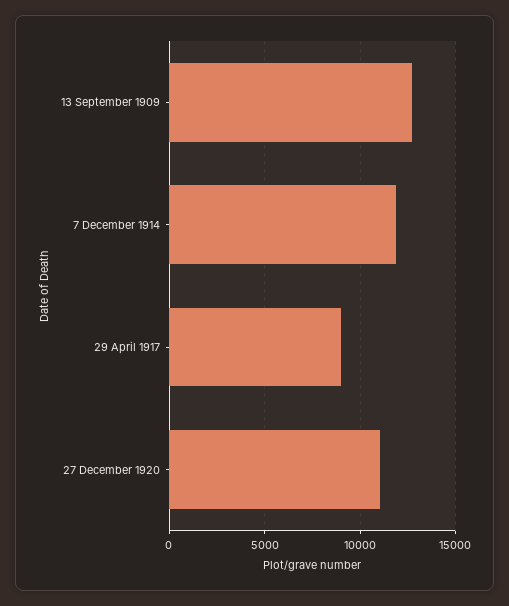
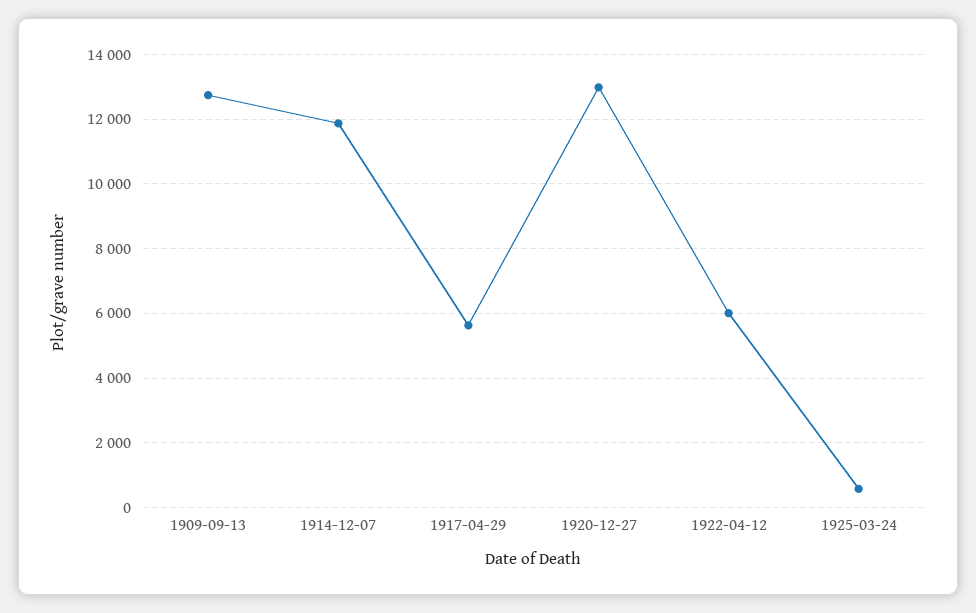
29 April 1917: 9000 -> 5600
27 December 1920: 11000 -> 13000
1922-04-12: none -> 6000
1925-03-24: none -> 600

